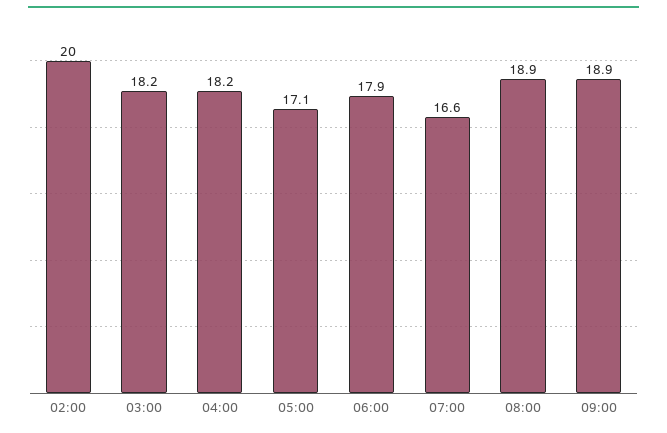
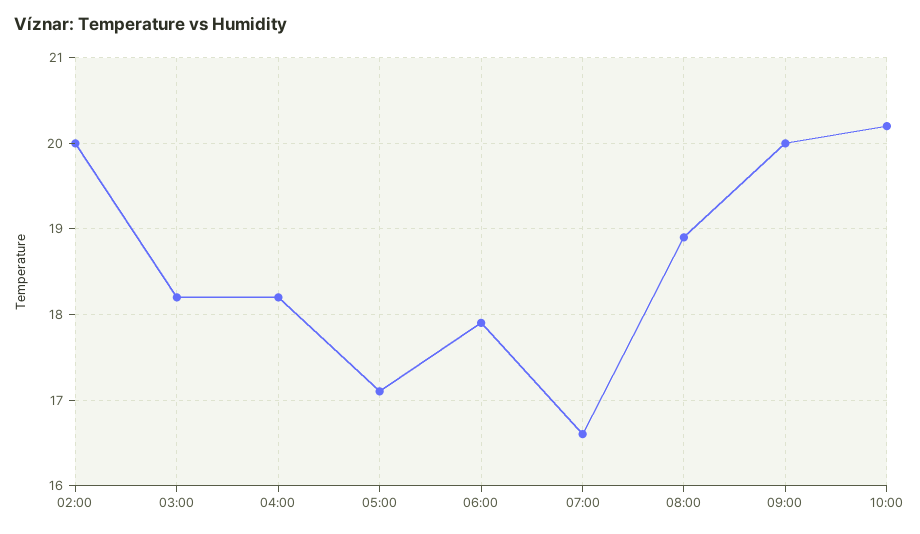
09:00: 18.9 -> 20
10:00: none -> 20.2

